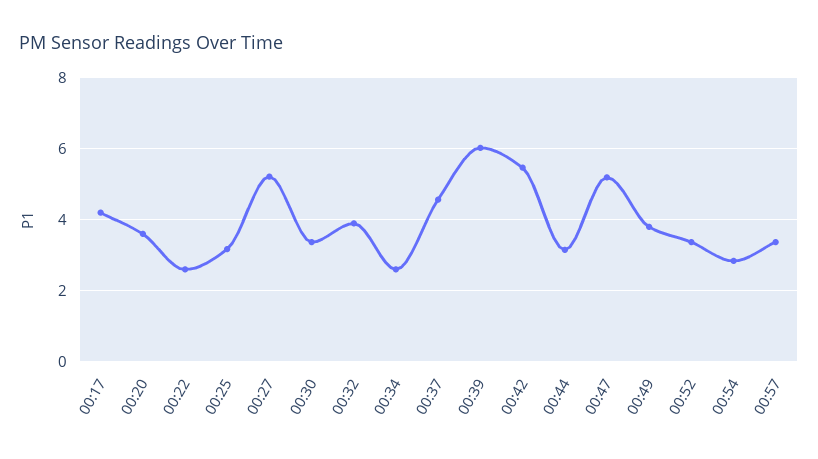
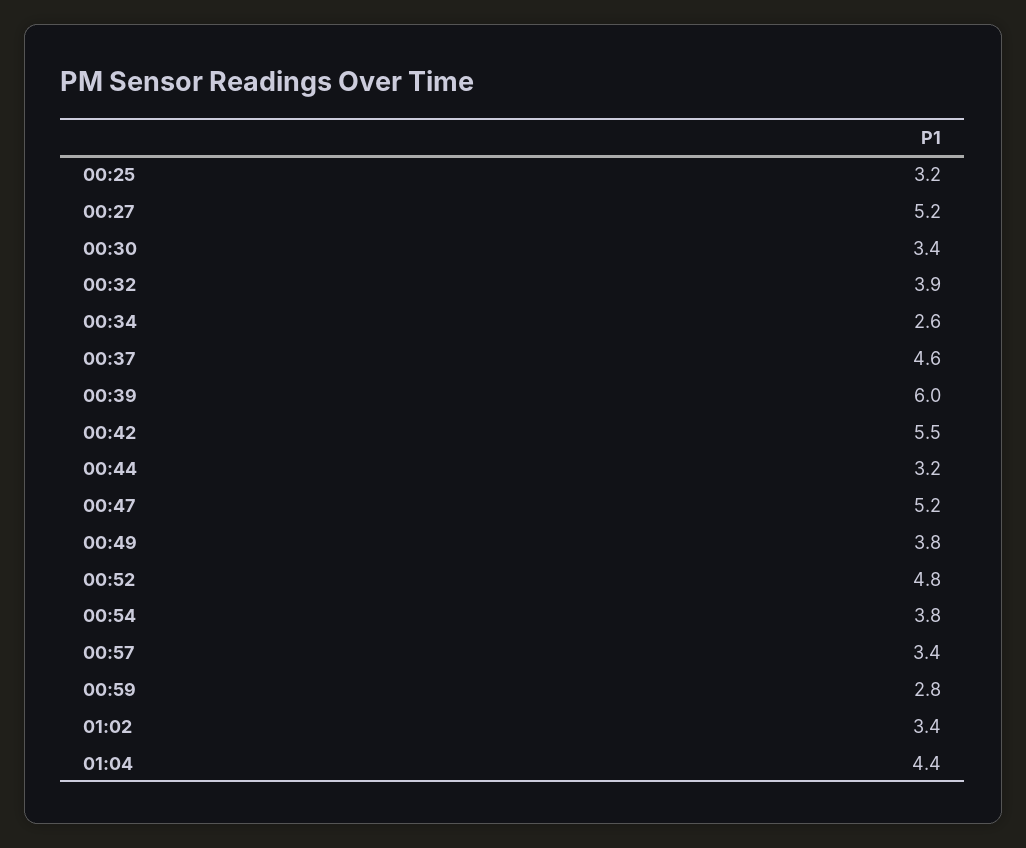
00:17: 4.2 -> none
00:20: 3.6 -> none
00:22: 2.6 -> none
00:52: 3.4 -> 4.8
00:54: 2.8 -> 3.8
00:59: none -> 2.8
01:02: none -> 3.4
01:04: none -> 4.4

